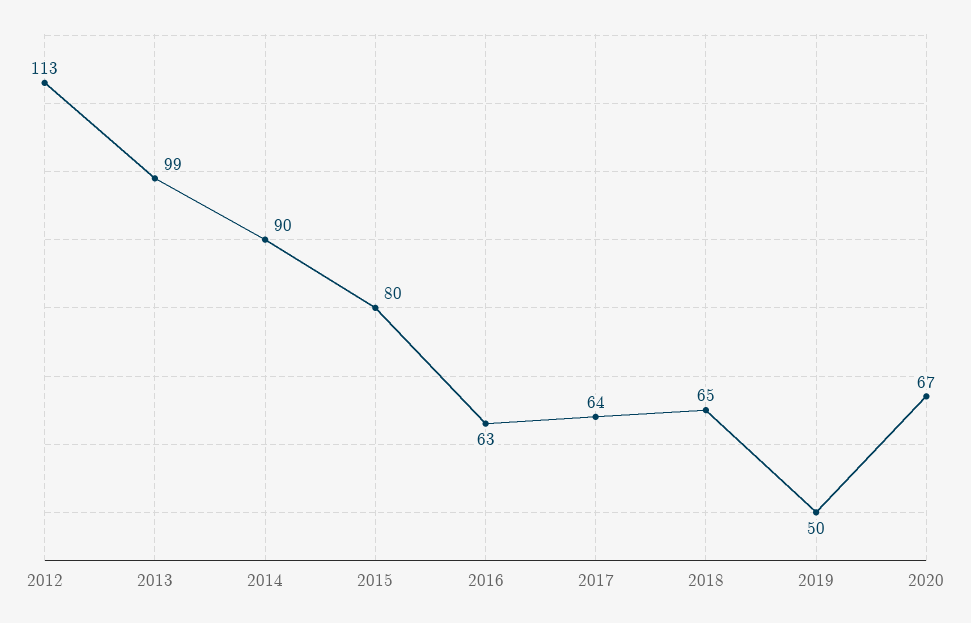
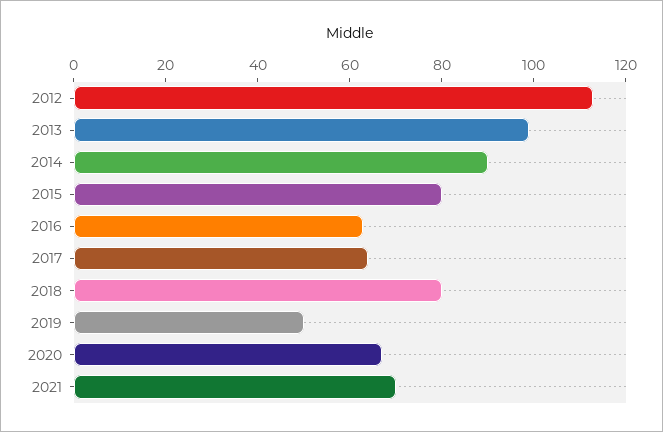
2018: 65 -> 80
2021: none -> 70

